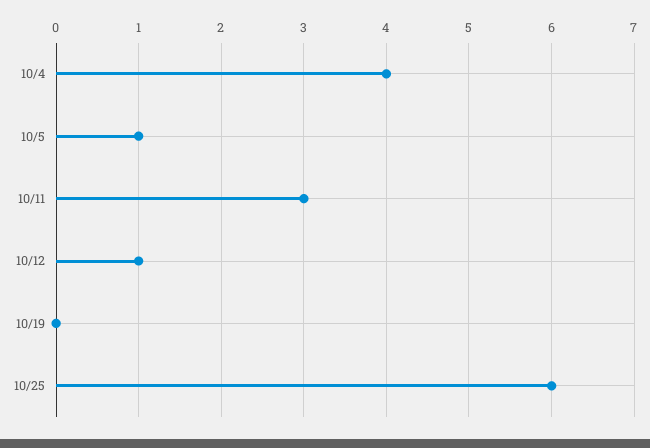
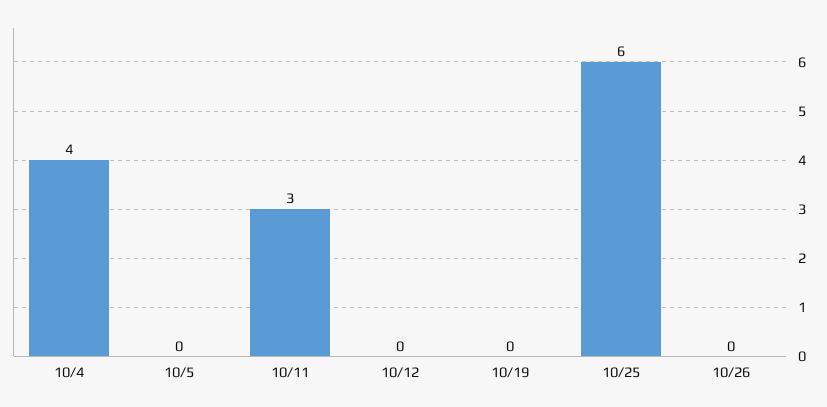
10/5: 1 -> 0
10/12: 1 -> 0
10/26: none -> 0

